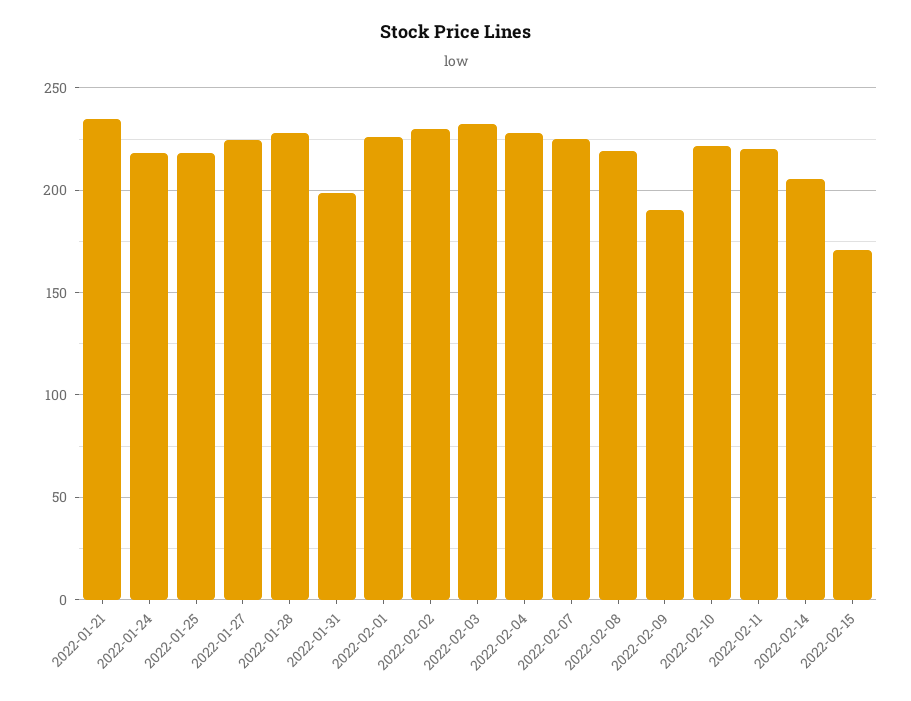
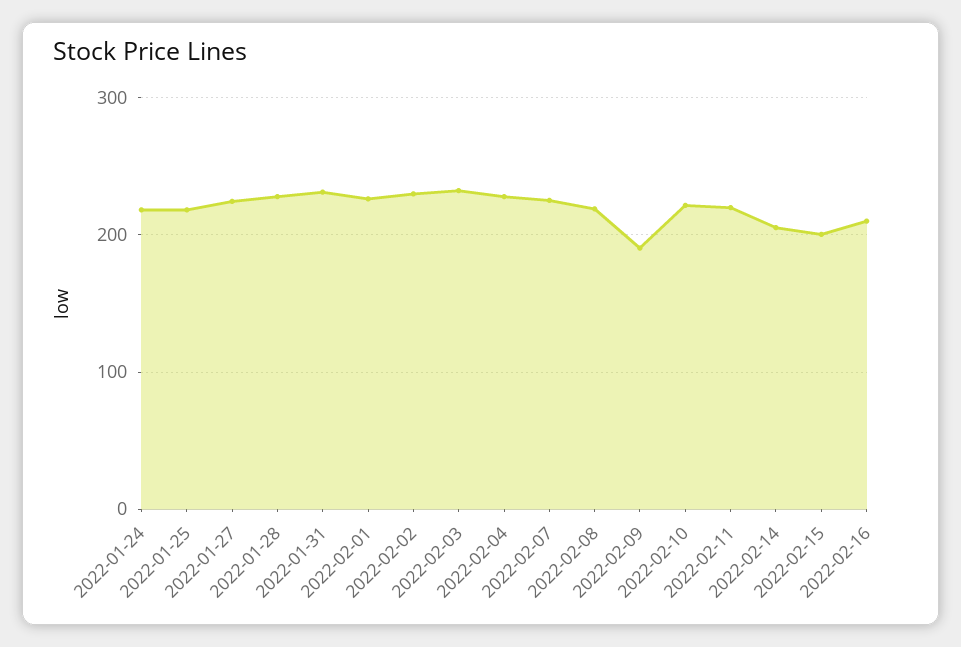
2022-01-21: 235 -> none
2022-01-31: 200 -> 230
2022-02-15: 170 -> 200
2022-02-16: none -> 210

